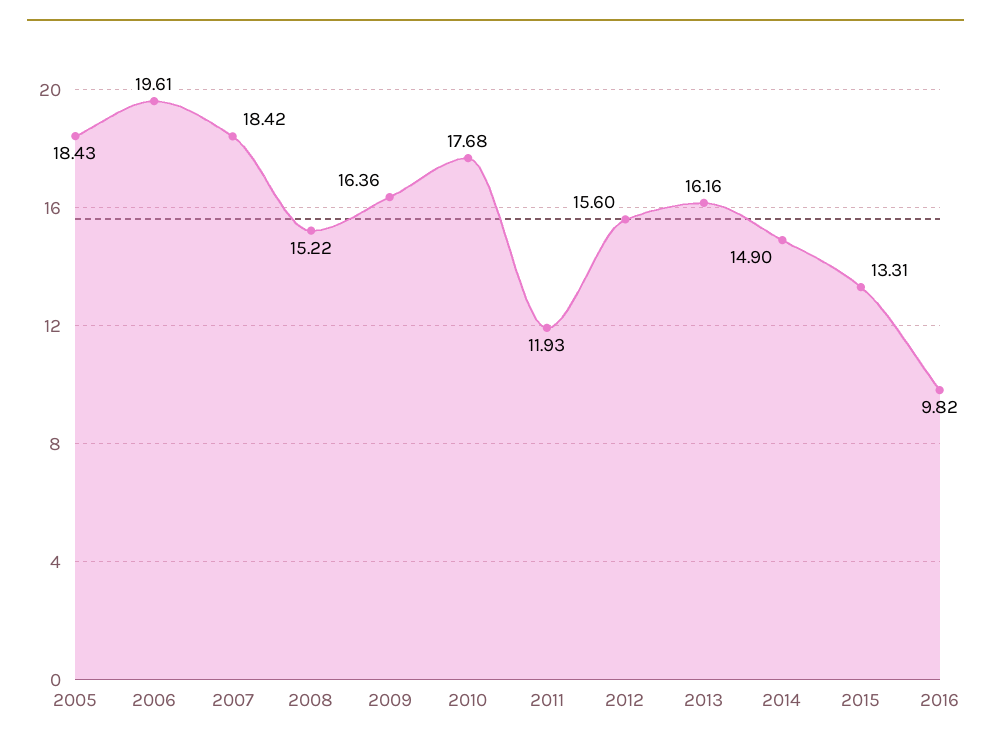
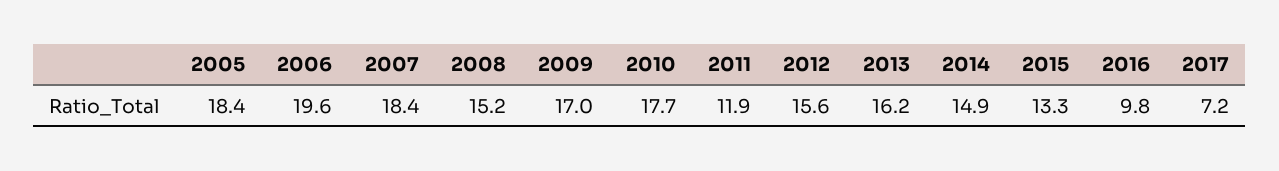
2009: 16.36 -> 17
2017: none -> 7.2

